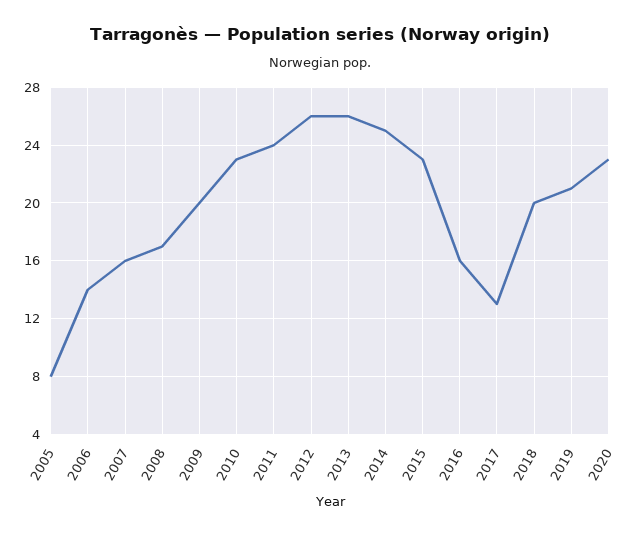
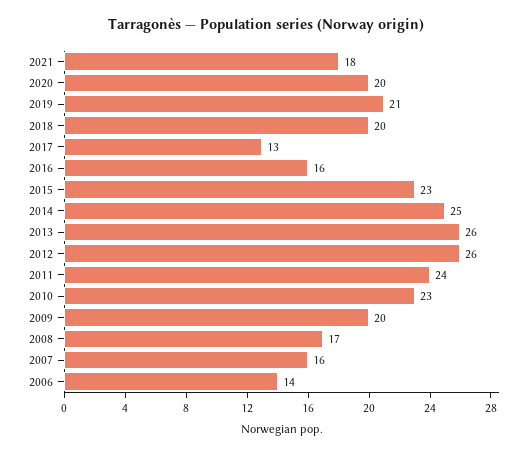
2005: 8 -> none
2020: 23 -> 20
2021: none -> 18

